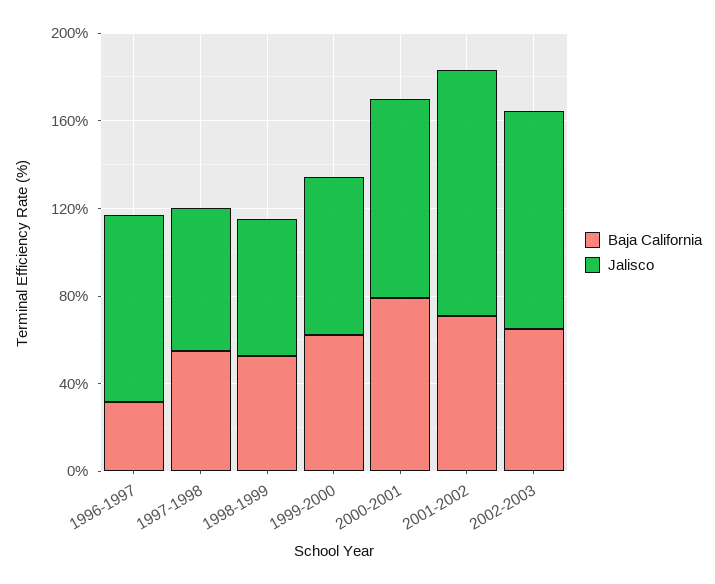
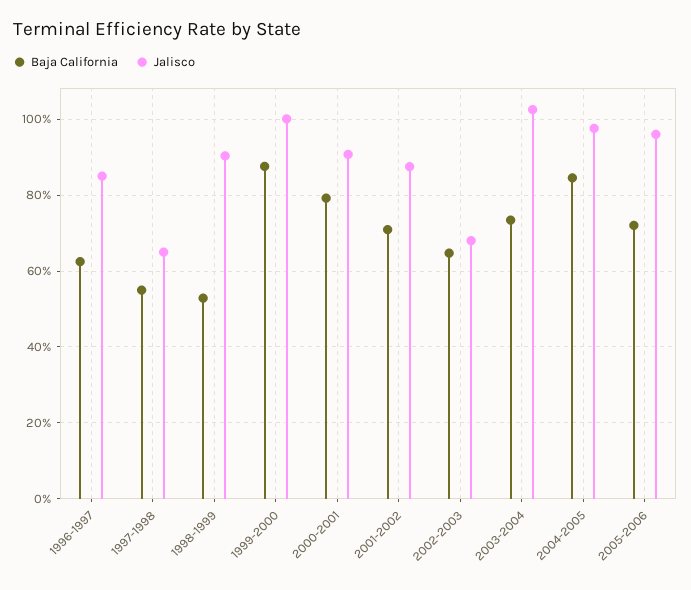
Baja California, 1996-1997: 30 -> 62
Jalisco, 1998-1999: 60 -> 90
Baja California, 1999-2000: 60 -> 88
Jalisco, 1999-2000: 70 -> 100
Jalisco, 2001-2002: 110 -> 88
Jalisco, 2002-2003: 100 -> 68
Baja California, 2003-2004: none -> 74
Jalisco, 2003-2004: none -> 102
Baja California, 2004-2005: none -> 84
Jalisco, 2004-2005: none -> 98
Baja California, 2005-2006: none -> 72
Jalisco, 2005-2006: none -> 96

